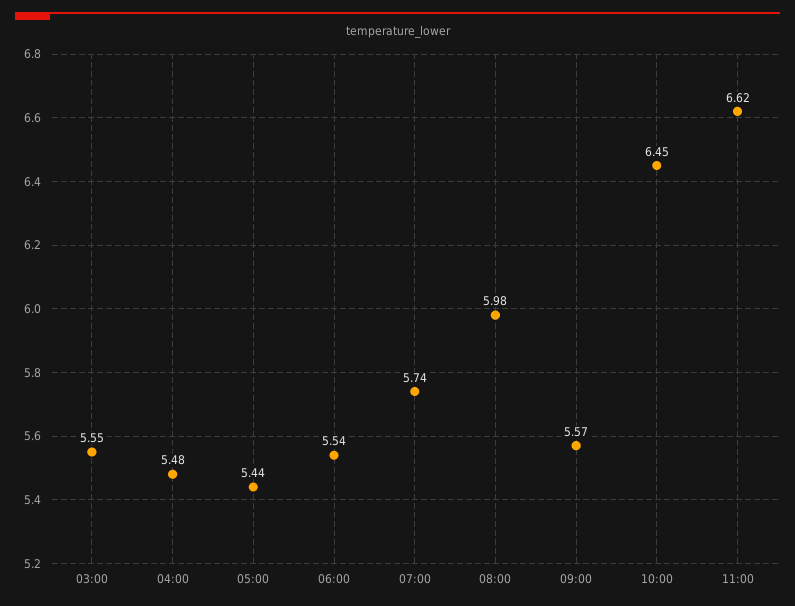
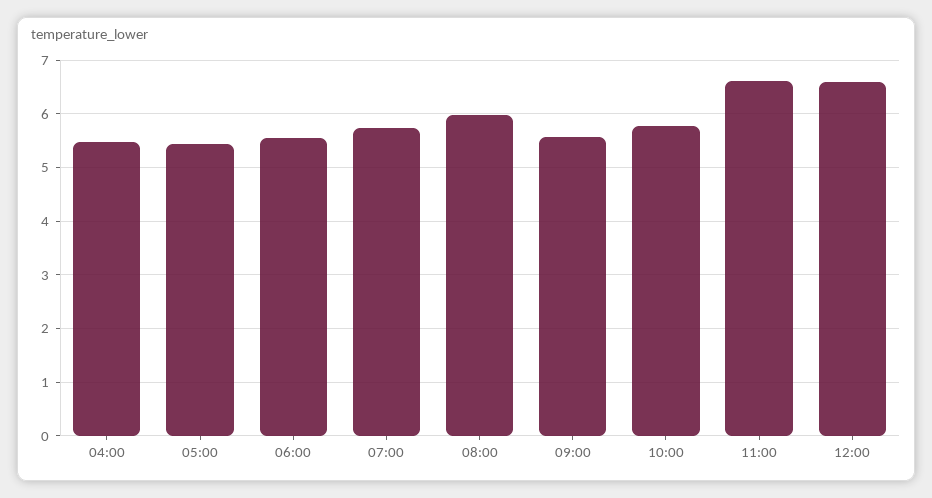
03:00: 5.55 -> none
10:00: 6.45 -> 5.8
12:00: none -> 6.6

